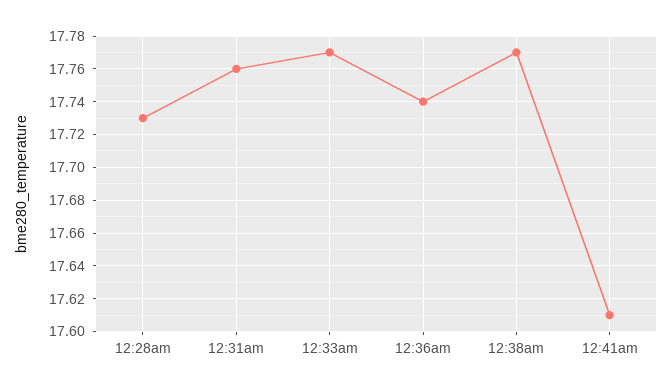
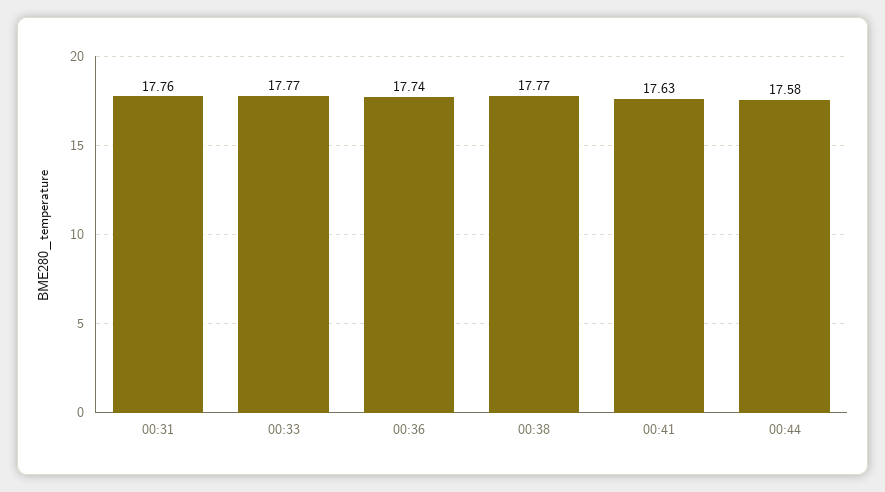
12:28am: 17.73 -> none
12:41am: 17.61 -> 17.63
00:44: none -> 17.58

